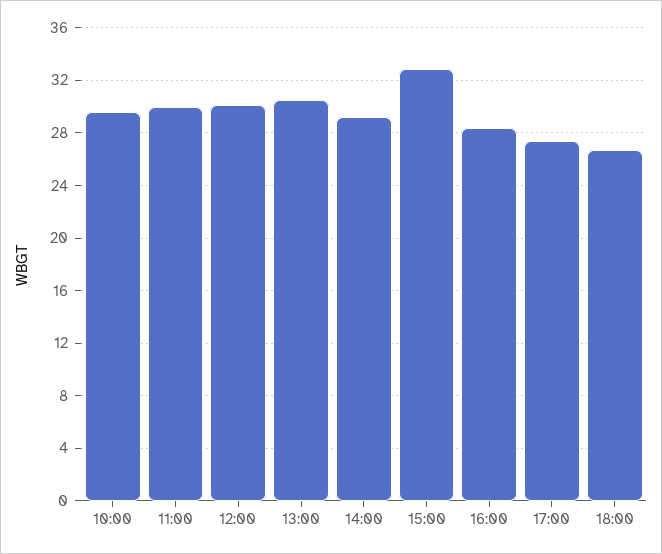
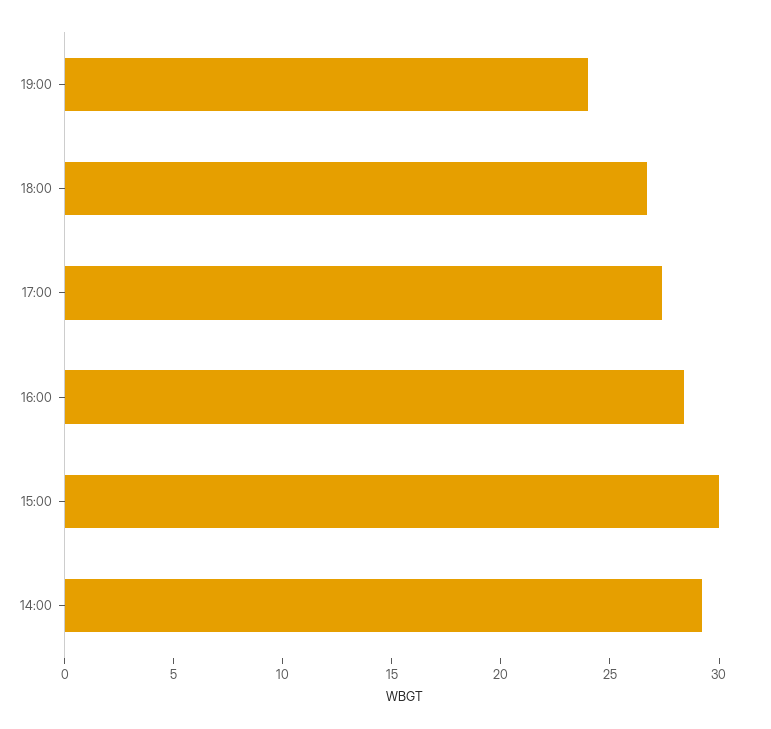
10:00: 29.5 -> none
11:00: 30 -> none
12:00: 30 -> none
13:00: 30.5 -> none
15:00: 33 -> 30
19:00: none -> 24

